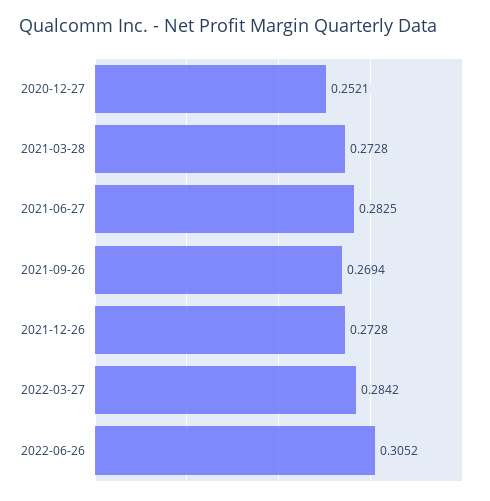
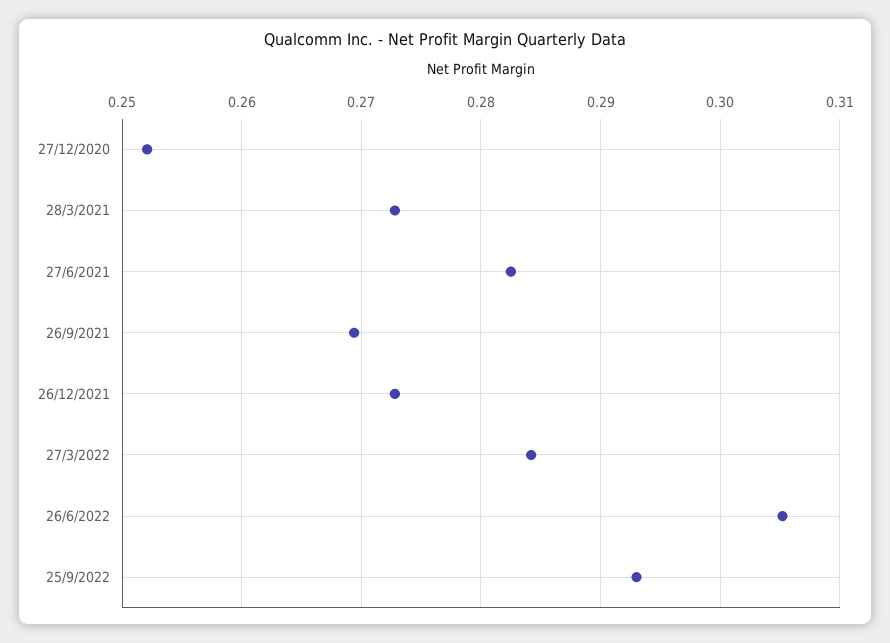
25/9/2022: none -> 0.293

